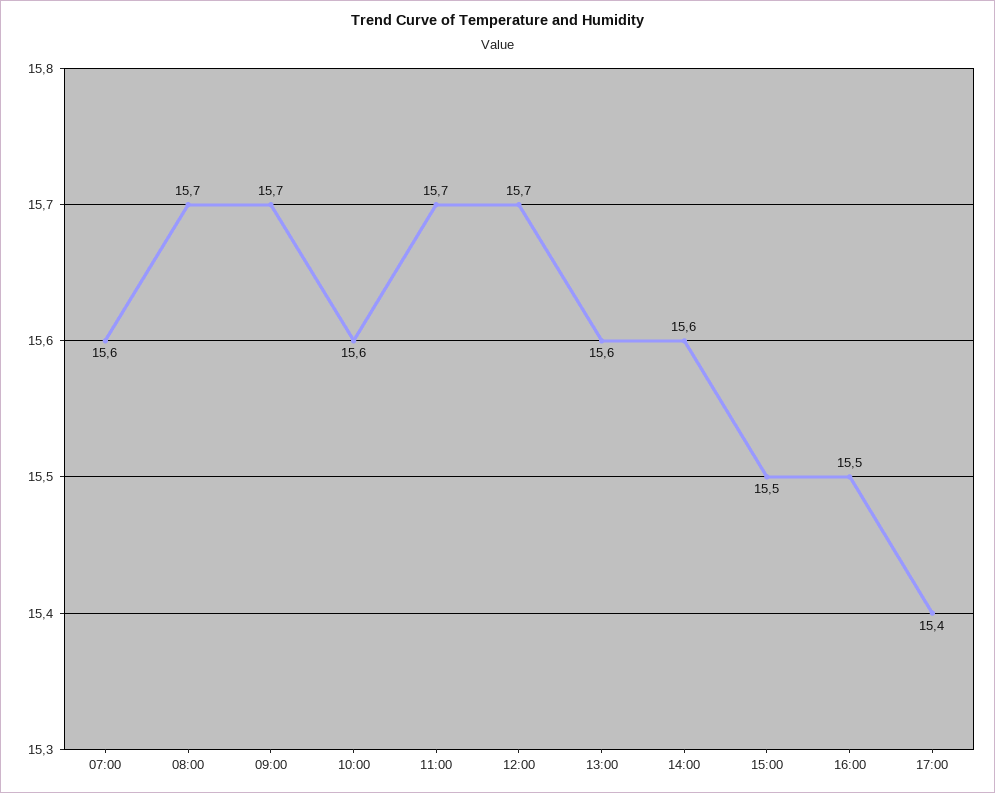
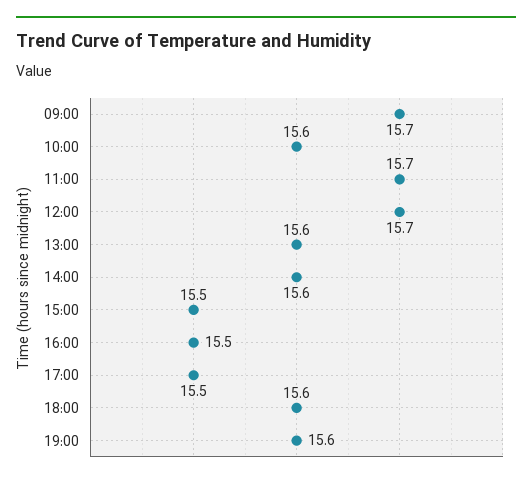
07:00: 15.6 -> none
08:00: 15.7 -> none
17:00: 15.4 -> 15.5
18:00: none -> 15.6
19:00: none -> 15.6

